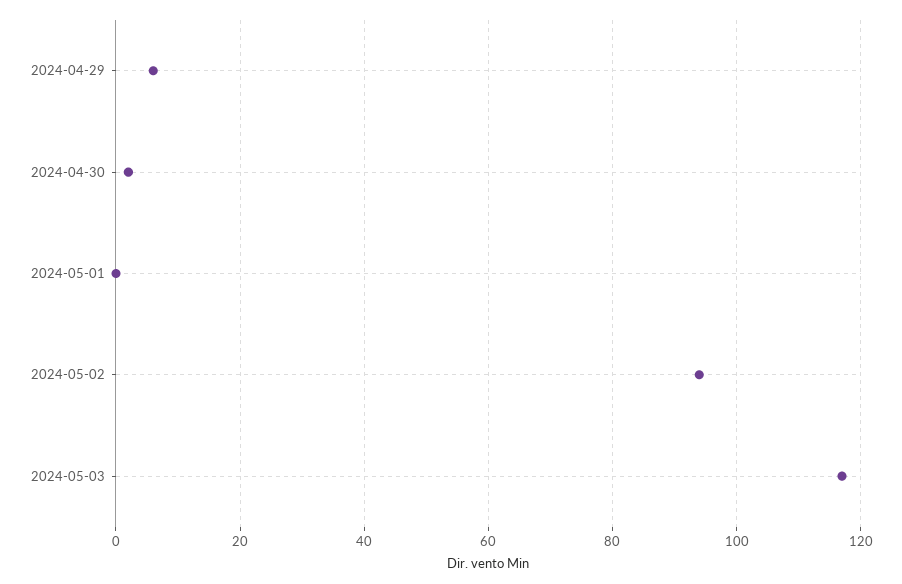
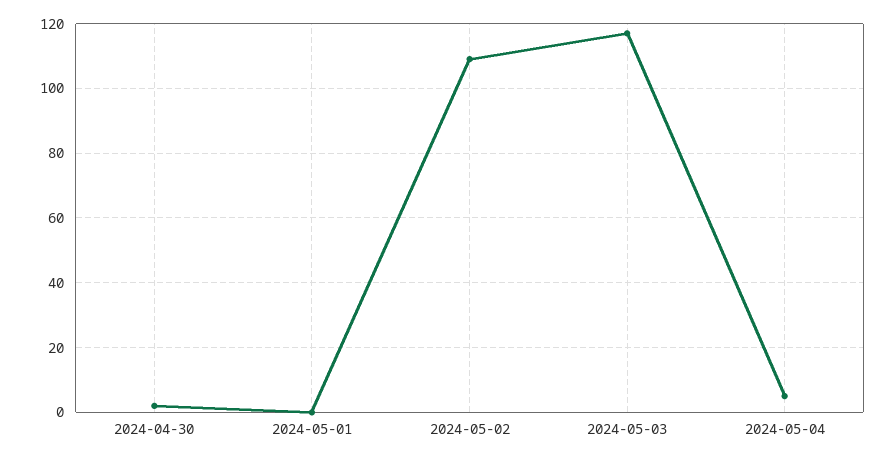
2024-04-29: 5 -> none
2024-05-02: 95 -> 110
2024-05-04: none -> 5

